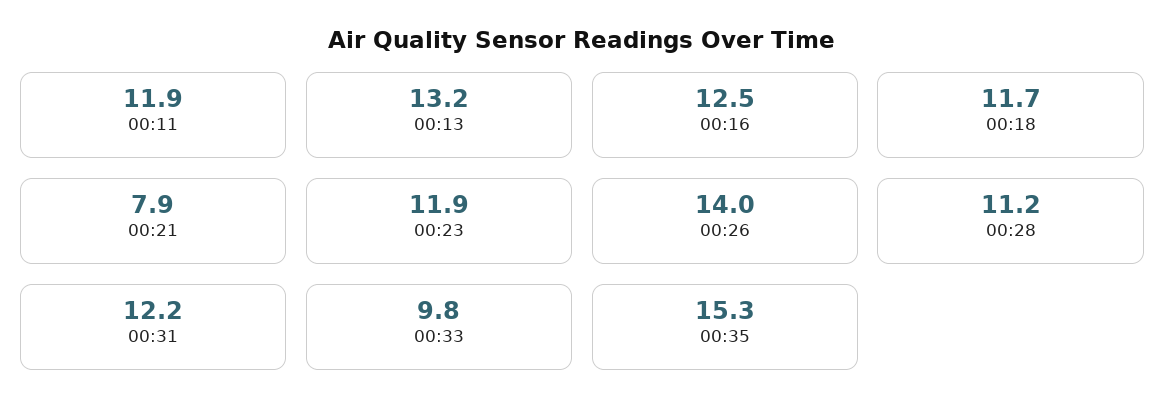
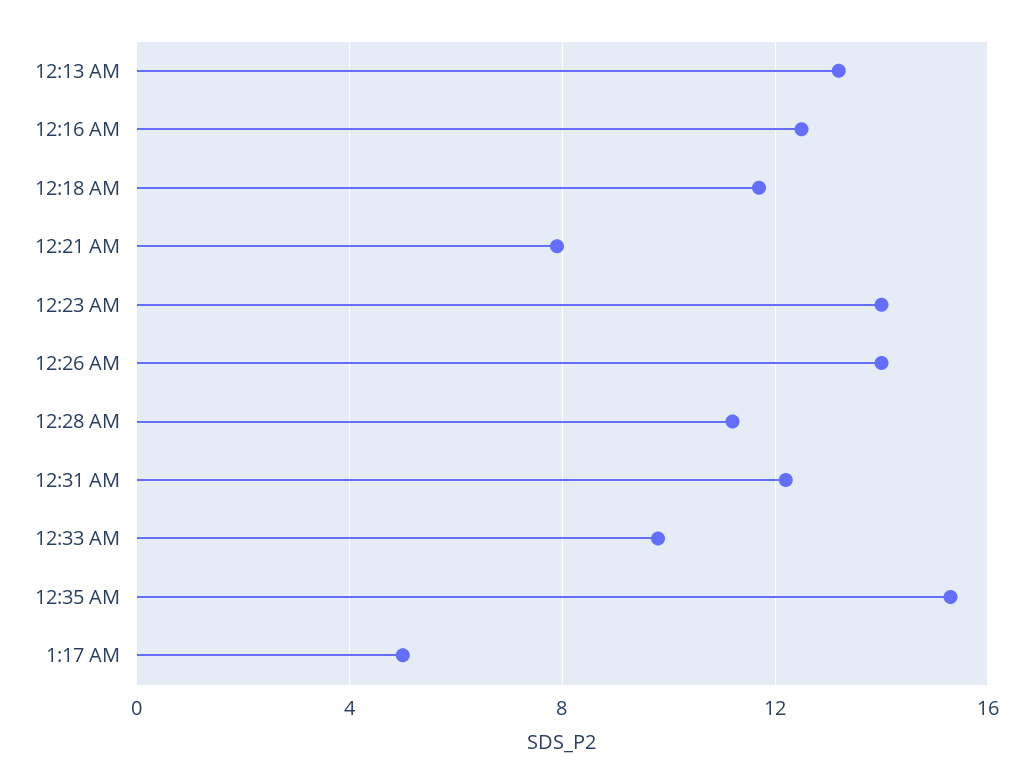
00:11: 11.9 -> none
00:23: 11.9 -> 14
1:17 AM: none -> 5

